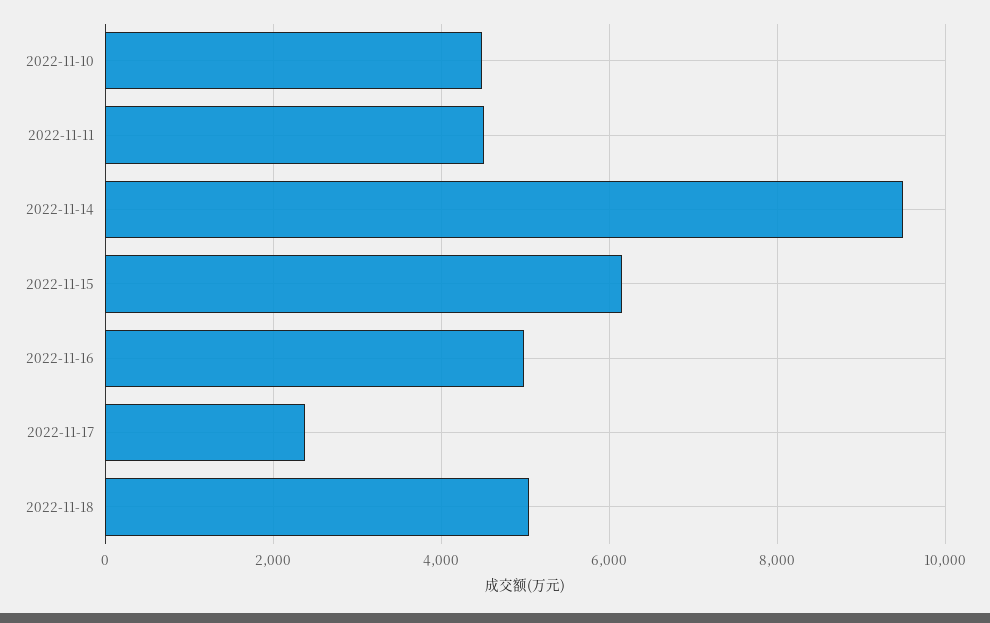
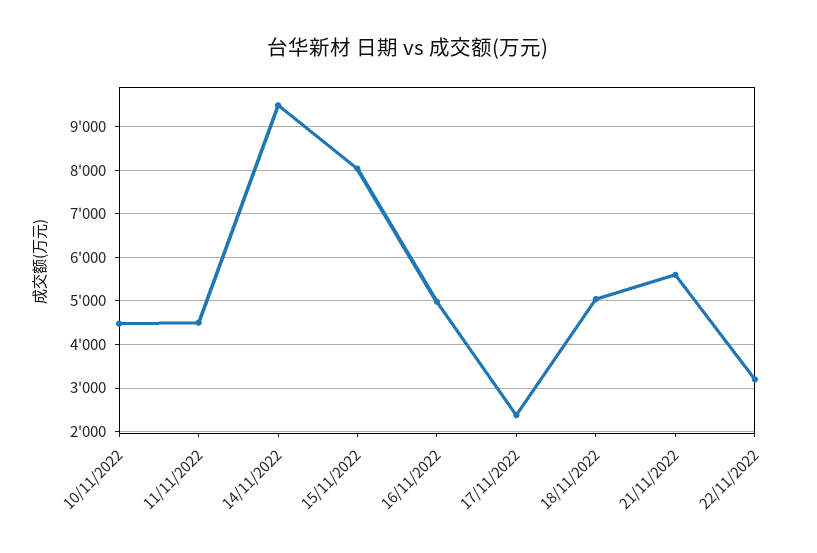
2022-11-15: 6200 -> 8000
21/11/2022: none -> 5600
22/11/2022: none -> 3200

